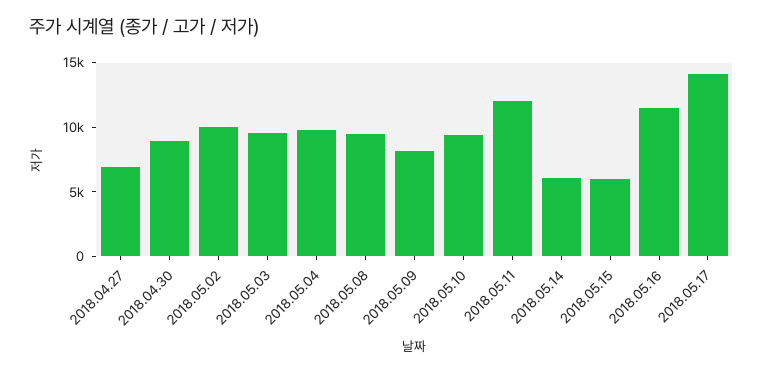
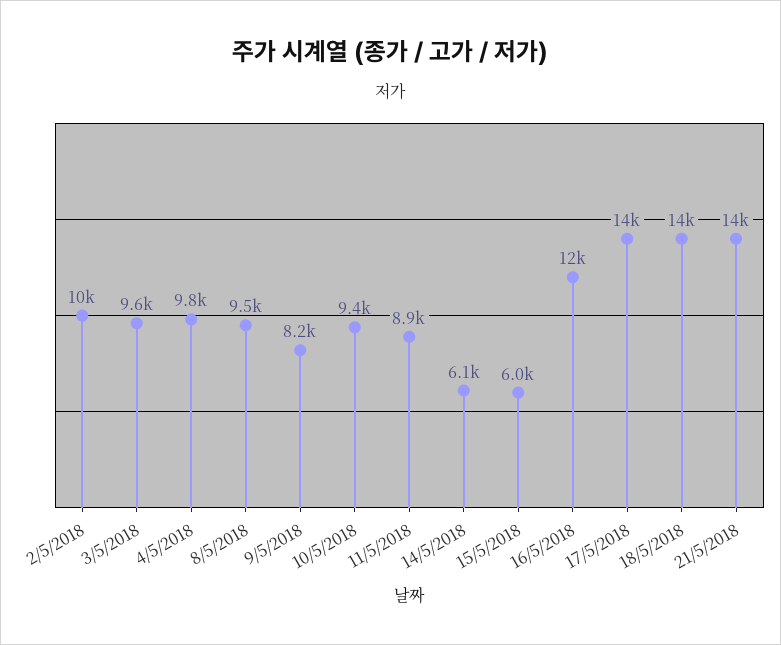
2018.04.27: 7000 -> none
2018.04.30: 9000 -> none
2018.05.11: 12000 -> 8900
18/5/2018: none -> 14000
21/5/2018: none -> 14000

